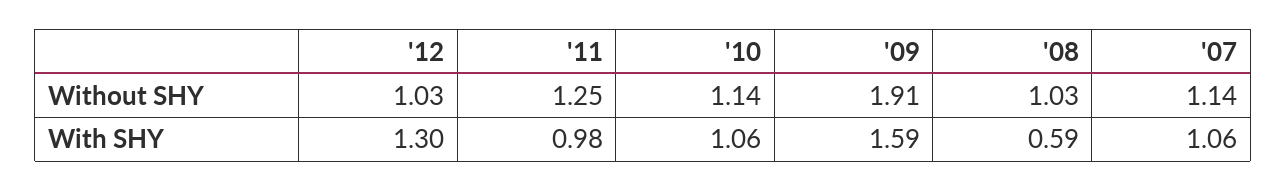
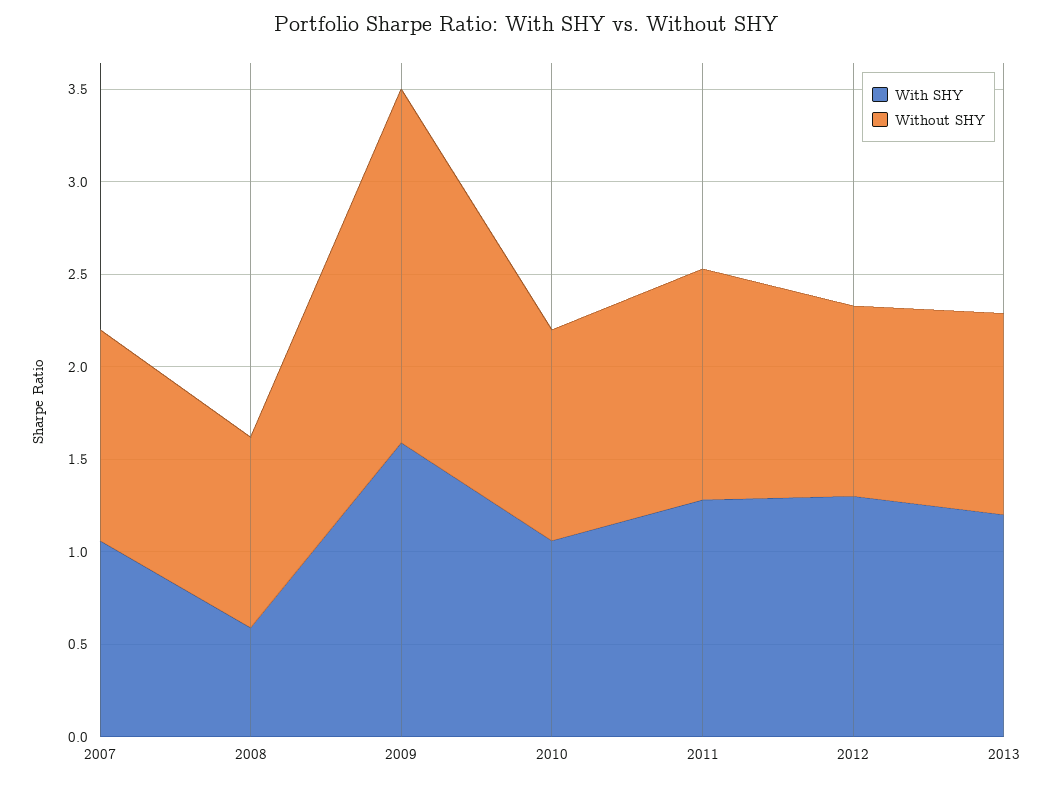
With SHY, '11: 0.98 -> 1.3
With SHY, 2013: none -> 1.2
Without SHY, 2013: none -> 1.1

